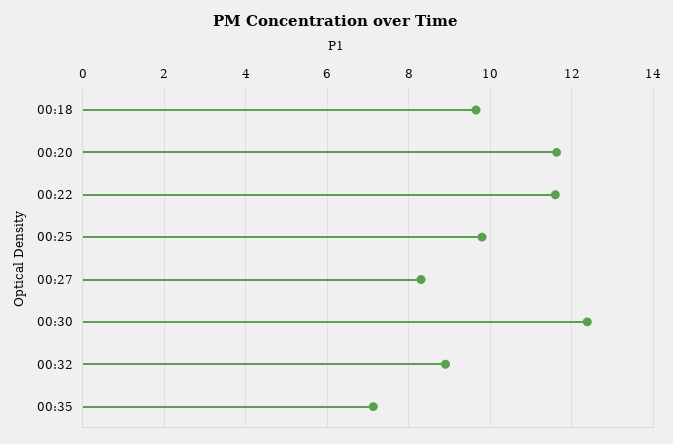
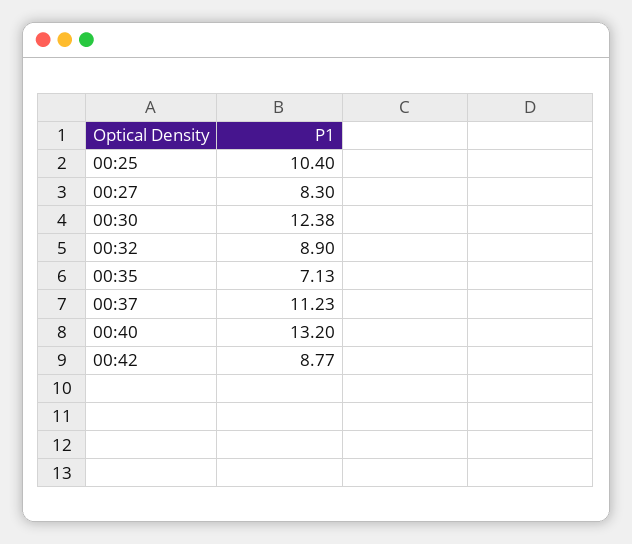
00:18: 9.6 -> none
00:20: 11.6 -> none
00:22: 11.6 -> none
00:25: 9.8 -> 10.4
00:37: none -> 11.23
00:40: none -> 13.2
00:42: none -> 8.77

